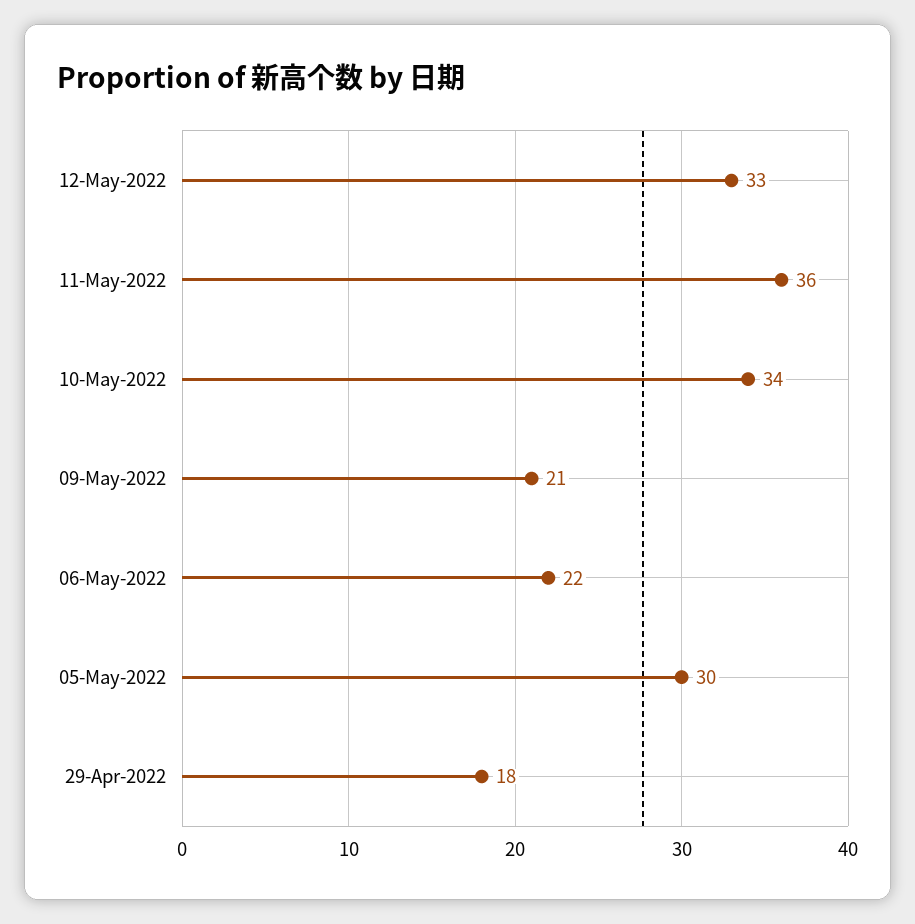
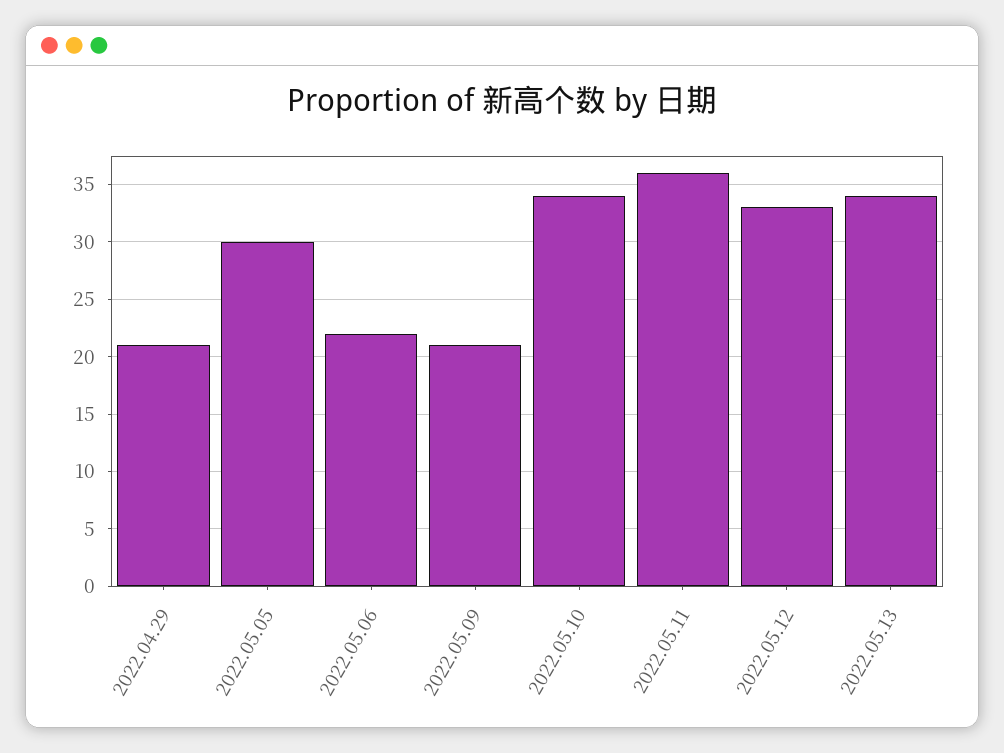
29-Apr-2022: 18 -> 21
2022.05.13: none -> 34

